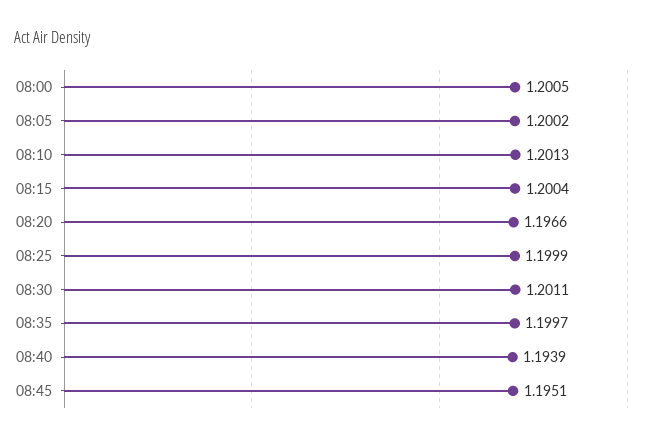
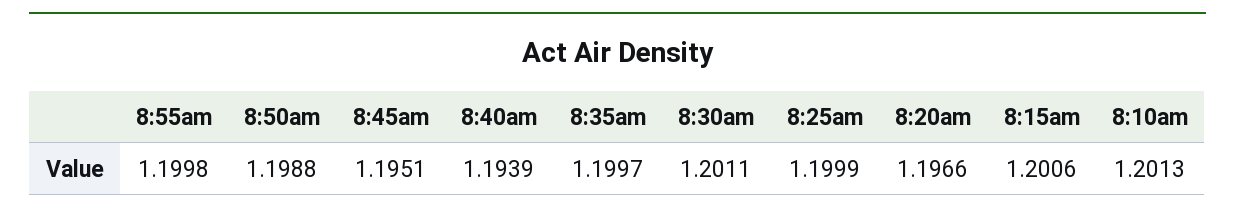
08:00: 1.2005 -> none
08:05: 1.2002 -> none
08:15: 1.2004 -> 1.2006
8:55am: none -> 1.1998
8:50am: none -> 1.1988

